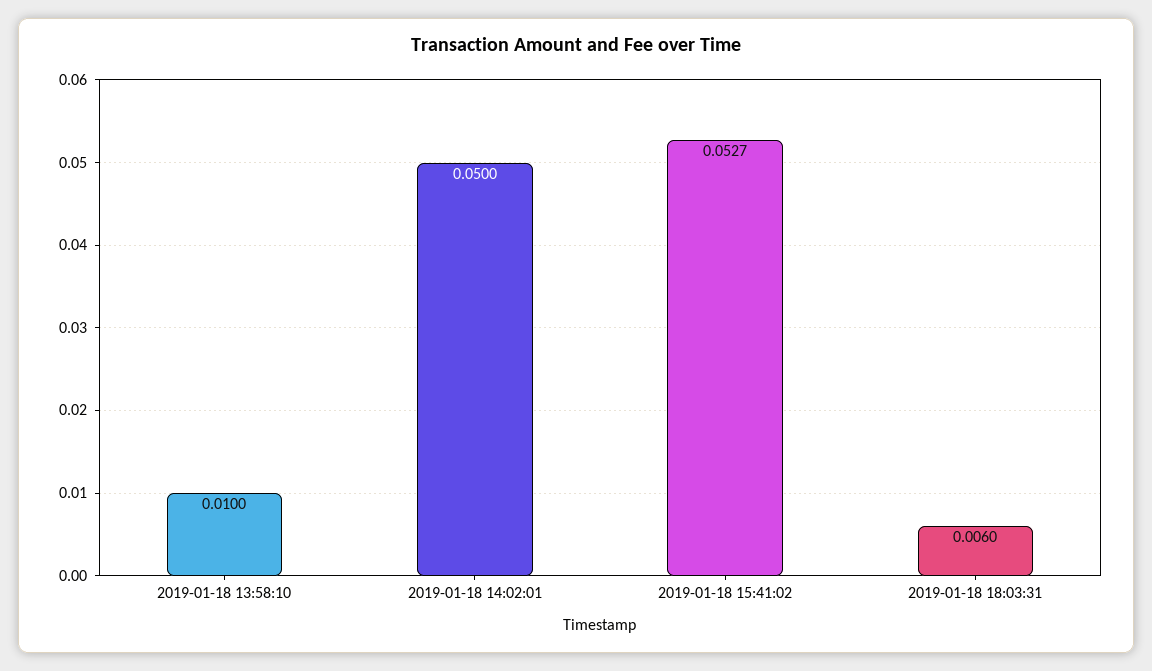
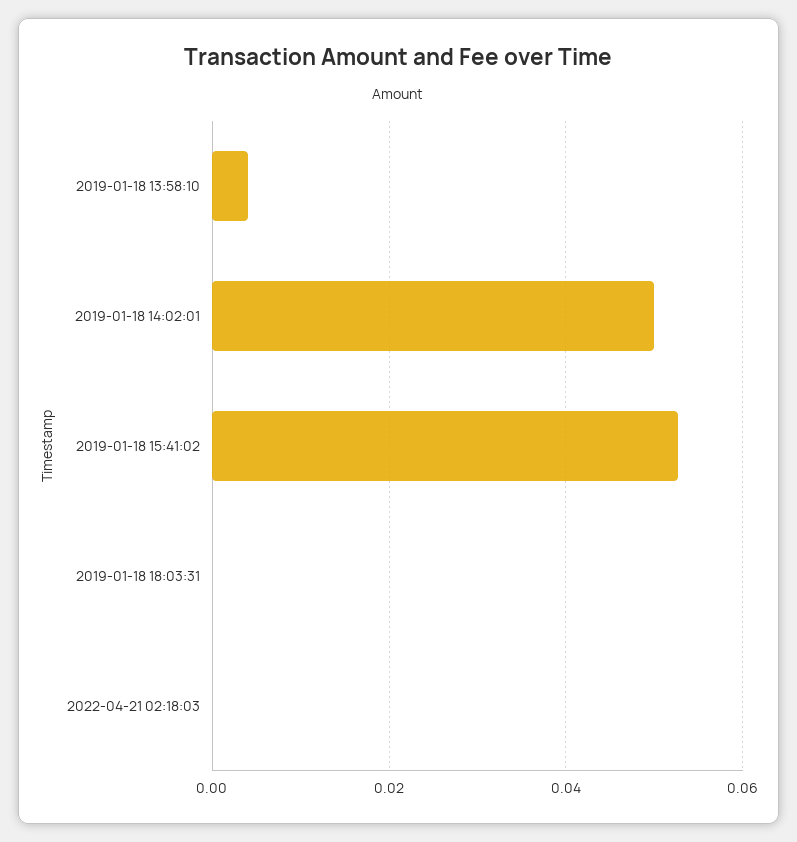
2019-01-18 13:58:10: 0.01 -> 0.004
2019-01-18 18:03:31: 0.006 -> 0
2022-04-21 02:18:03: none -> 0

